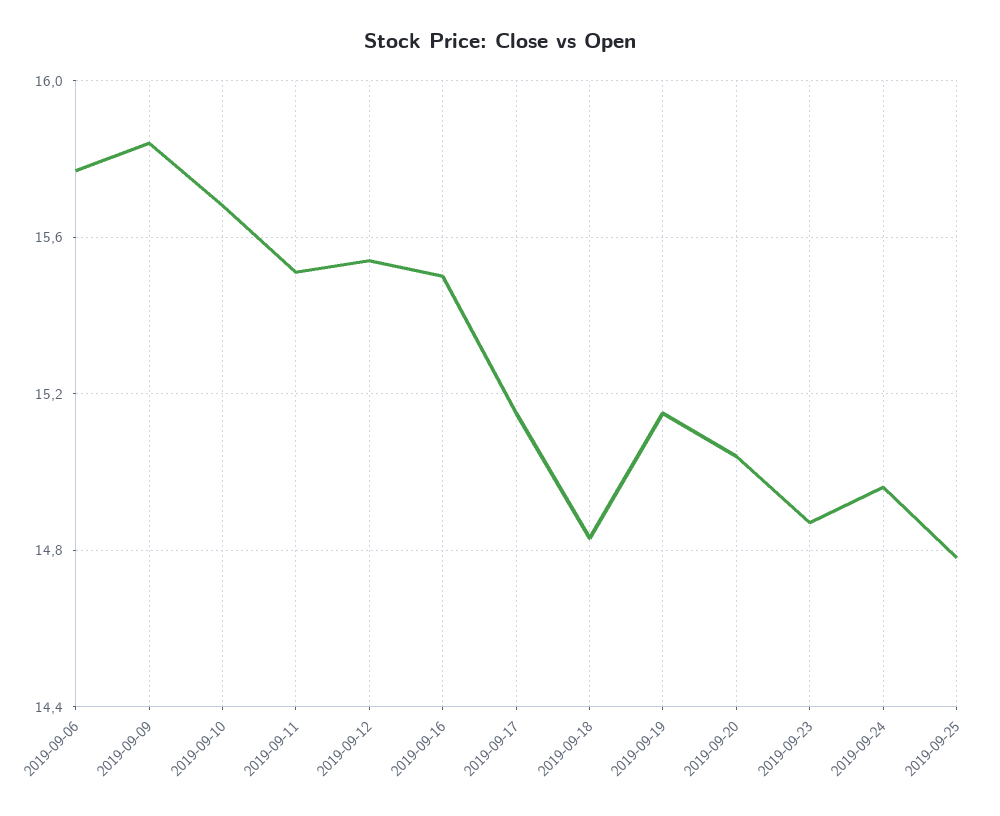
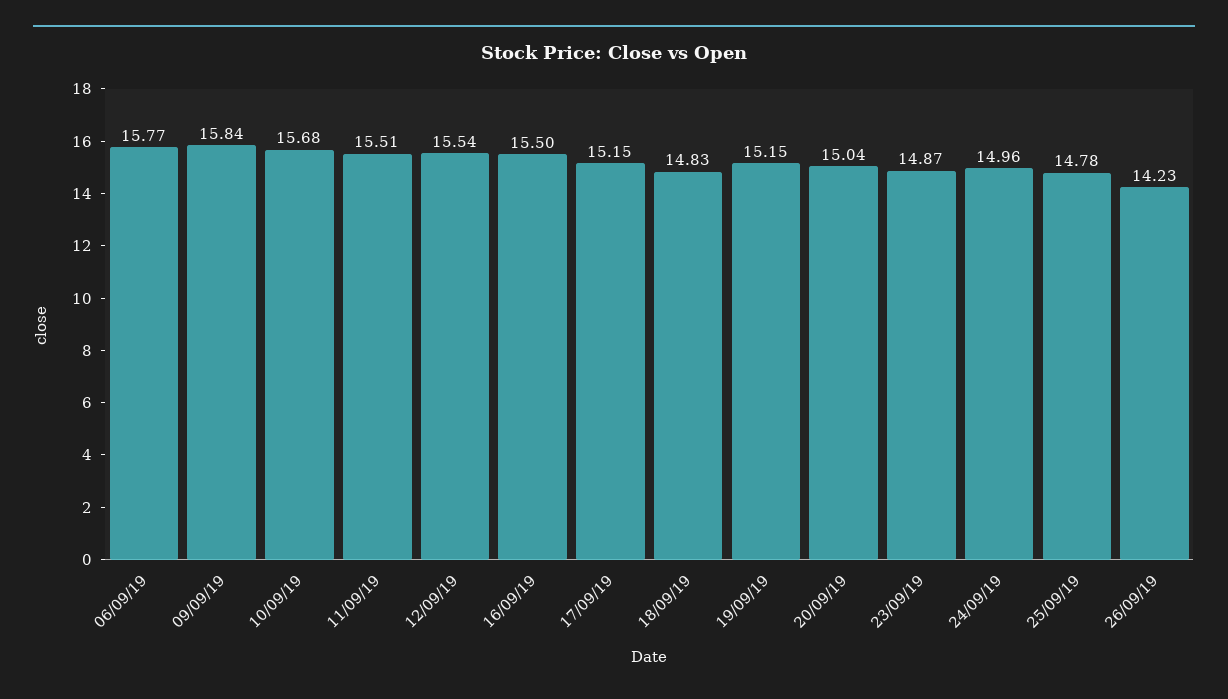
26/09/19: none -> 14.23

